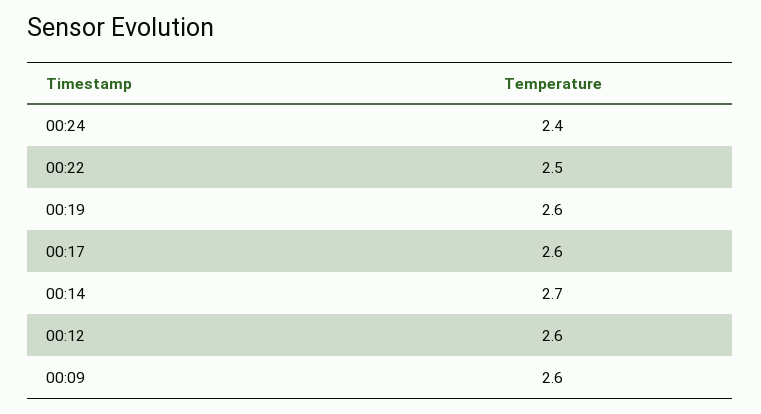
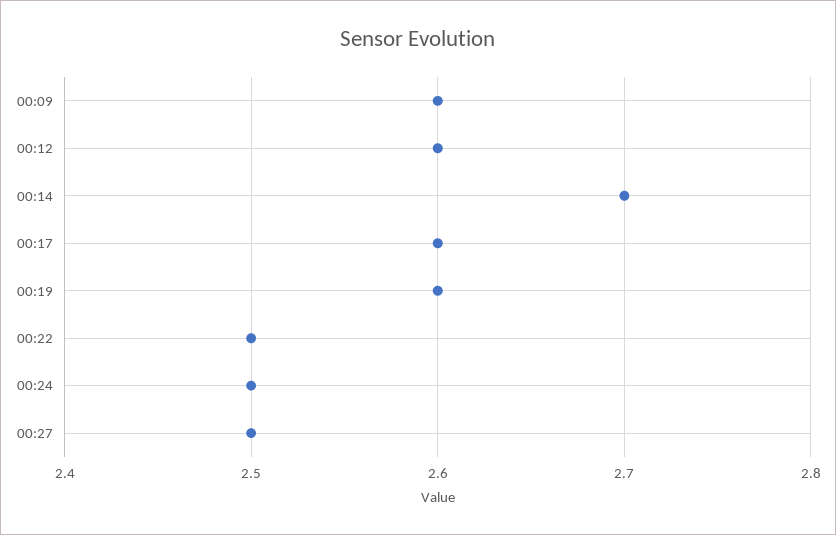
00:24: 2.4 -> 2.5
00:27: none -> 2.5

